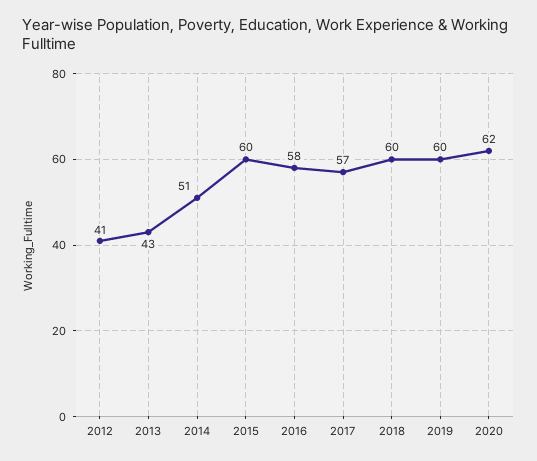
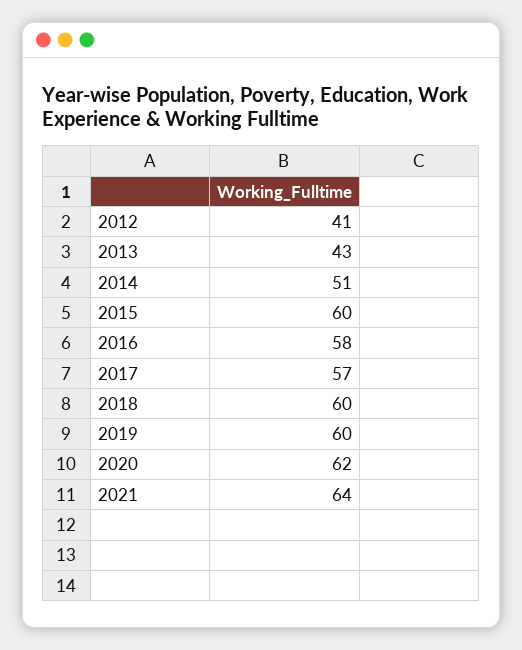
2021: none -> 64

